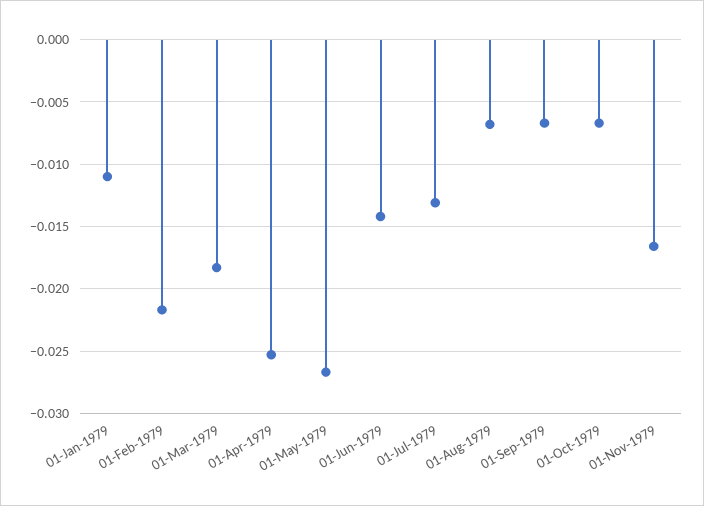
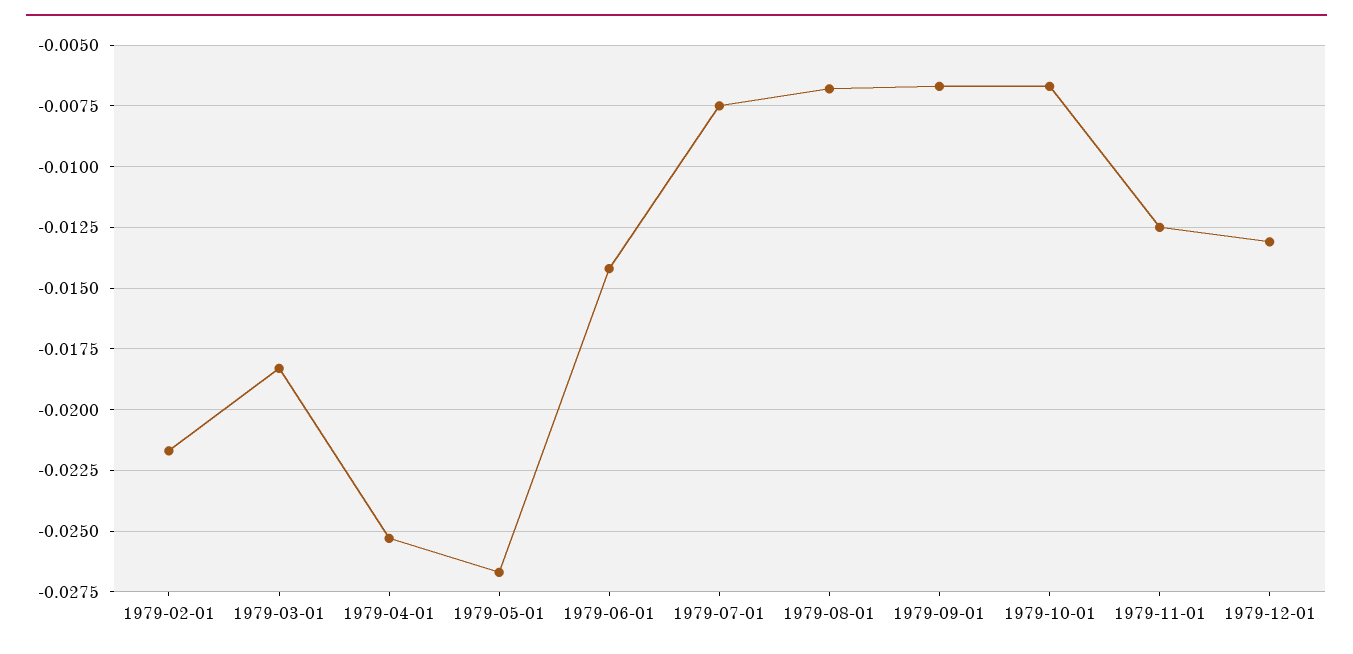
01-Jan-1979: -0.011 -> none
01-Jul-1979: -0.013 -> -0.0075
01-Nov-1979: -0.0165 -> -0.0125
1979-12-01: none -> -0.013

